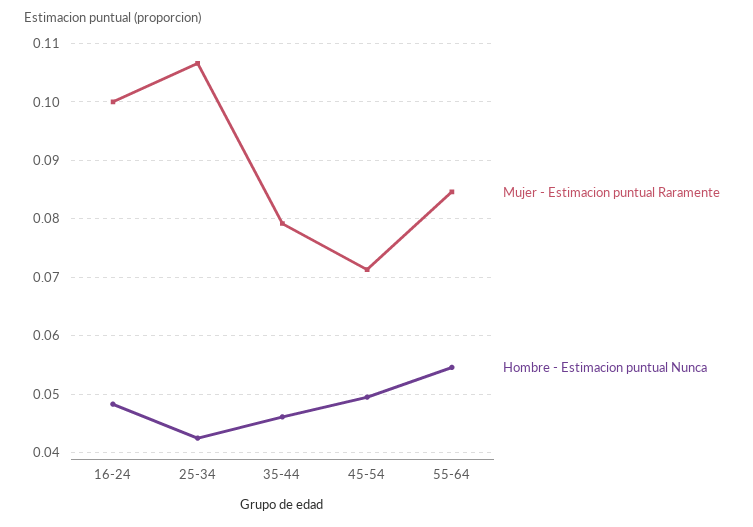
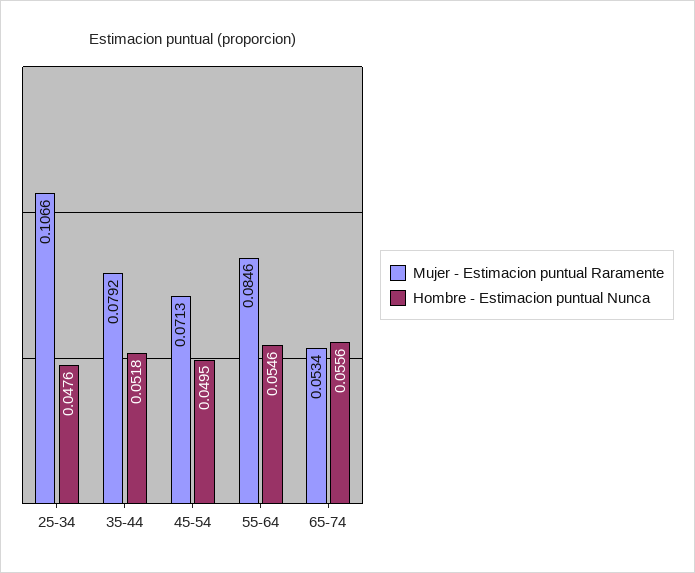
Mujer - Estimacion puntual Raramente, 16-24: 0.1 -> none
Hombre - Estimacion puntual Nunca, 16-24: 0.048 -> none
Hombre - Estimacion puntual Nunca, 25-34: 0.042 -> 0.0476
Hombre - Estimacion puntual Nunca, 35-44: 0.046 -> 0.0518
Mujer - Estimacion puntual Raramente, 65-74: none -> 0.0534
Hombre - Estimacion puntual Nunca, 65-74: none -> 0.0556

